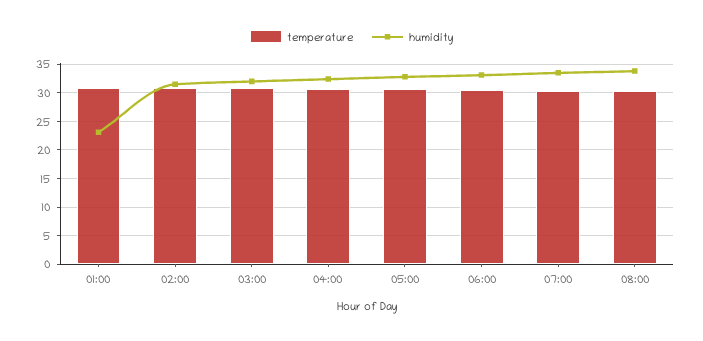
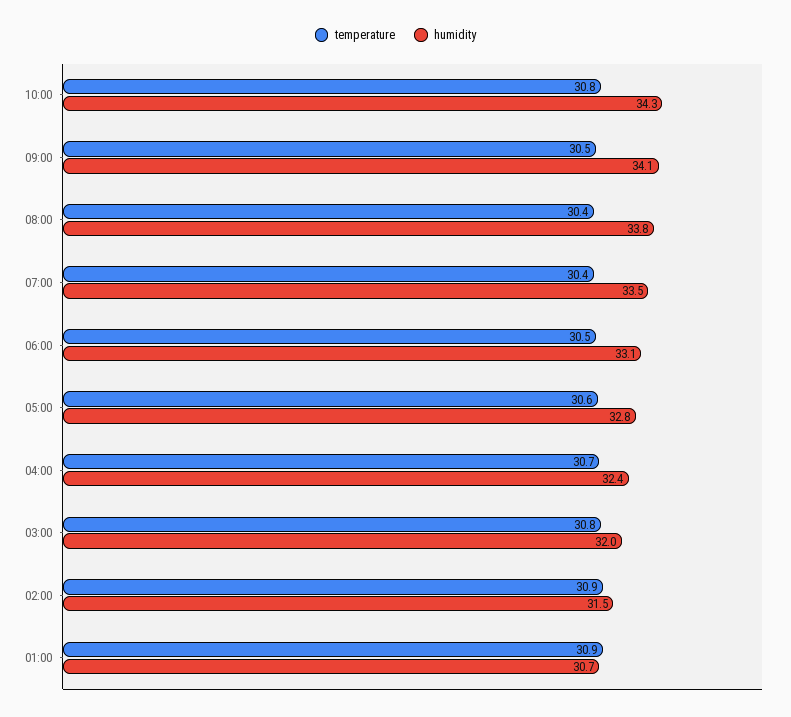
humidity, 01:00: 22.5 -> 30.7
temperature, 10:00: none -> 30.8
humidity, 10:00: none -> 34.3
temperature, 09:00: none -> 30.5
humidity, 09:00: none -> 34.1

